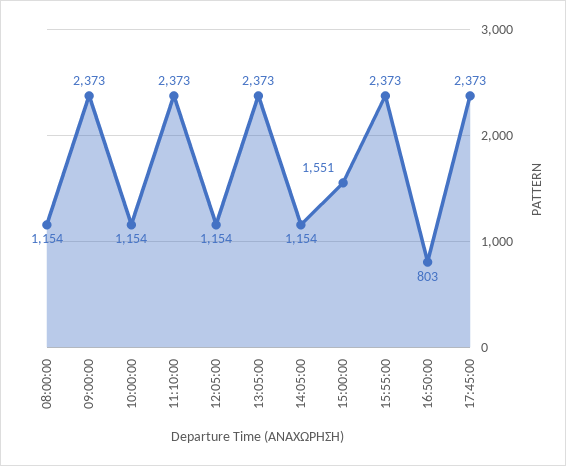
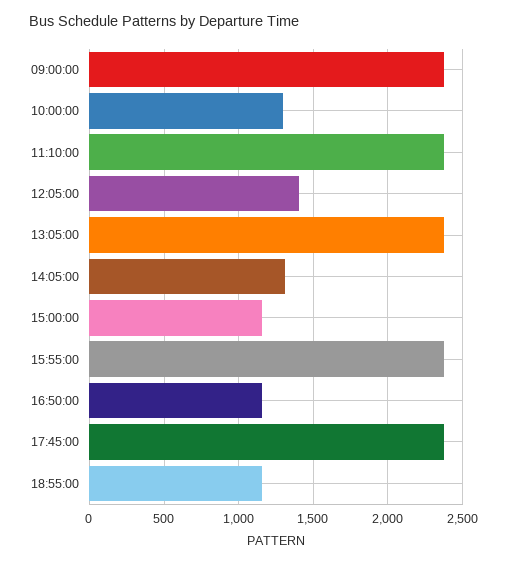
08:00:00: 1154 -> none
10:00:00: 1154 -> 1300
12:05:00: 1154 -> 1400
14:05:00: 1154 -> 1300
15:00:00: 1551 -> 1150
16:50:00: 803 -> 1150
18:55:00: none -> 1150

